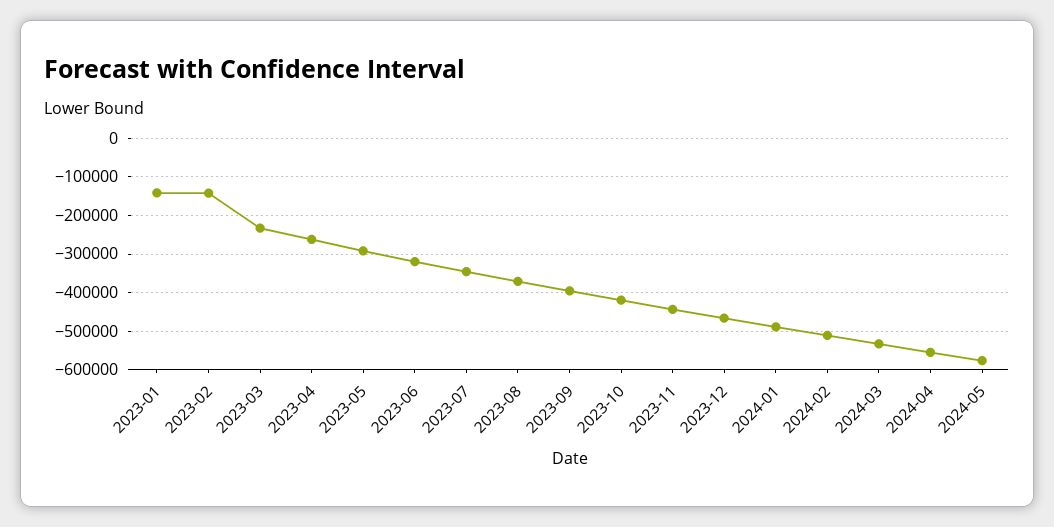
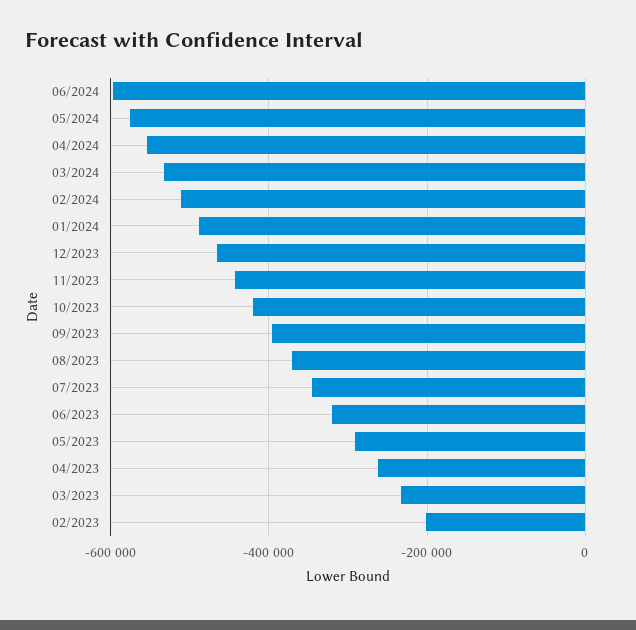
2023-01: -140000 -> none
2023-02: -140000 -> -200000
06/2024: none -> -600000

